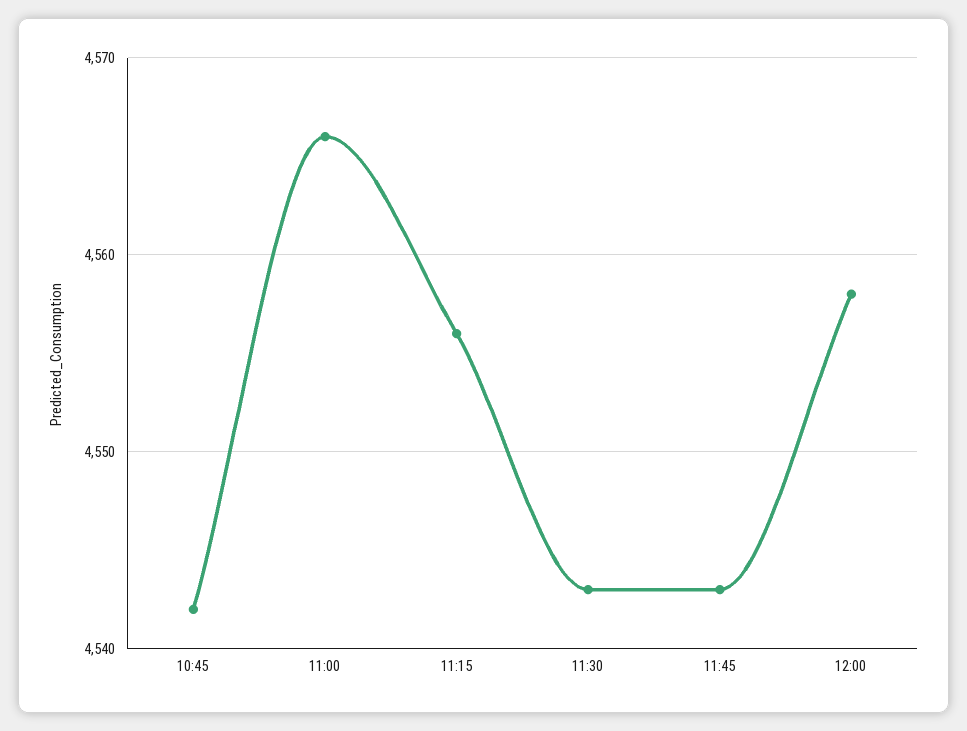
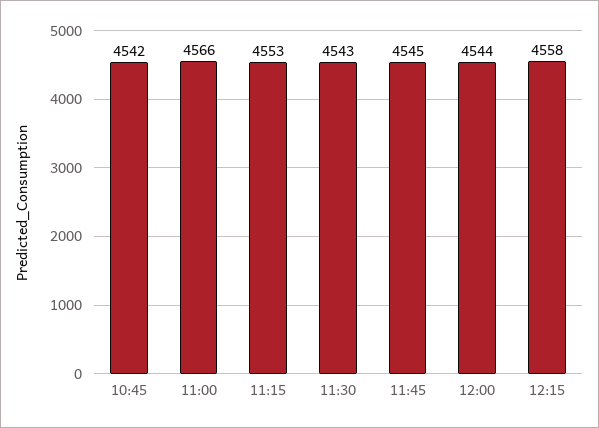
11:15: 4556 -> 4553
11:45: 4543 -> 4545
12:00: 4558 -> 4544
12:15: none -> 4558

